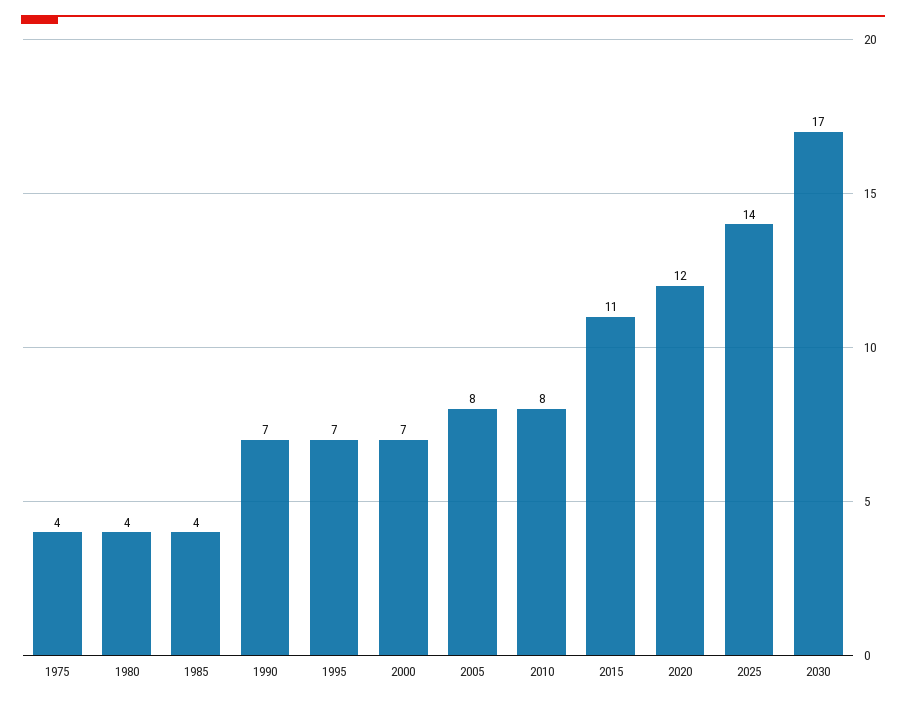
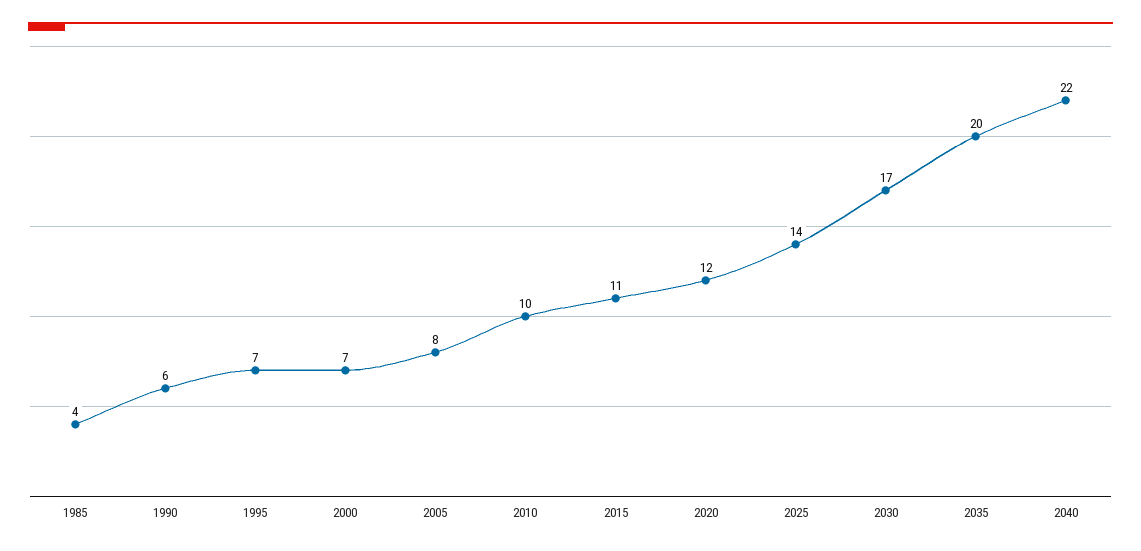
1975: 4 -> none
1980: 4 -> none
1990: 7 -> 6
2010: 8 -> 10
2035: none -> 20
2040: none -> 22

